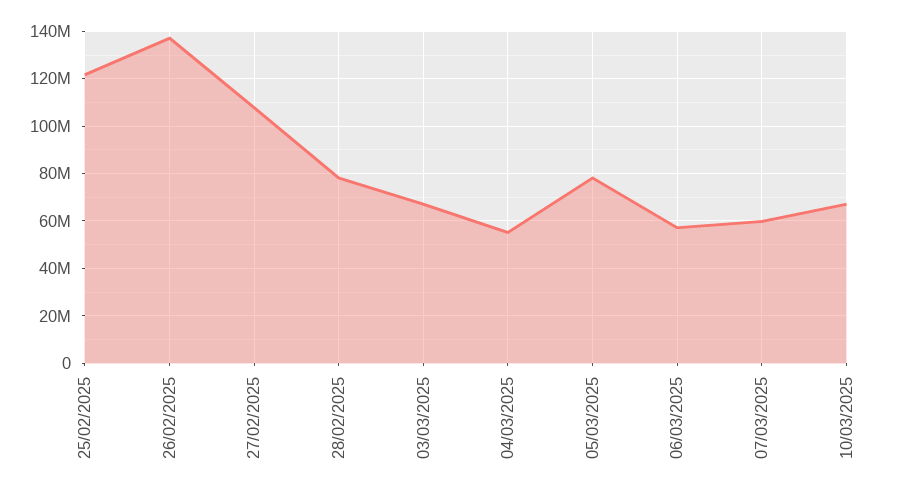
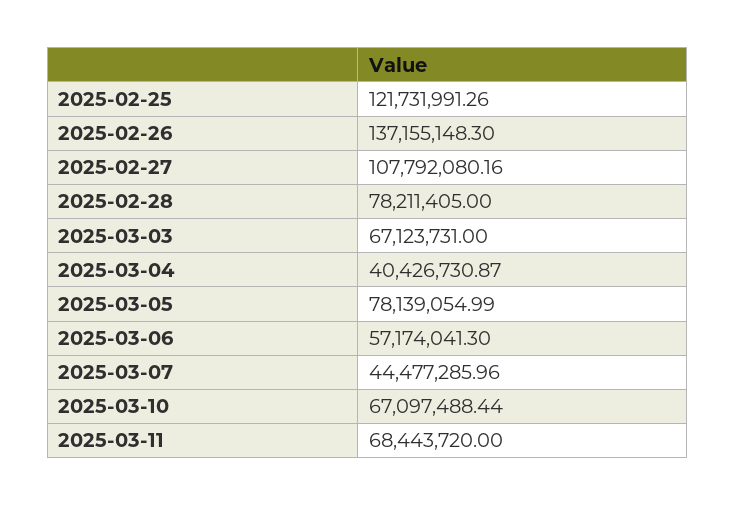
04/03/2025: 55000000 -> 40426730.87
07/03/2025: 60000000 -> 44477285.96
2025-03-11: none -> 68443720

